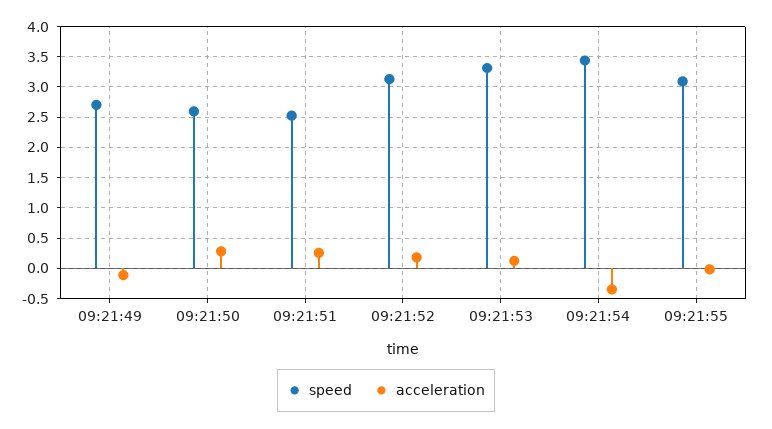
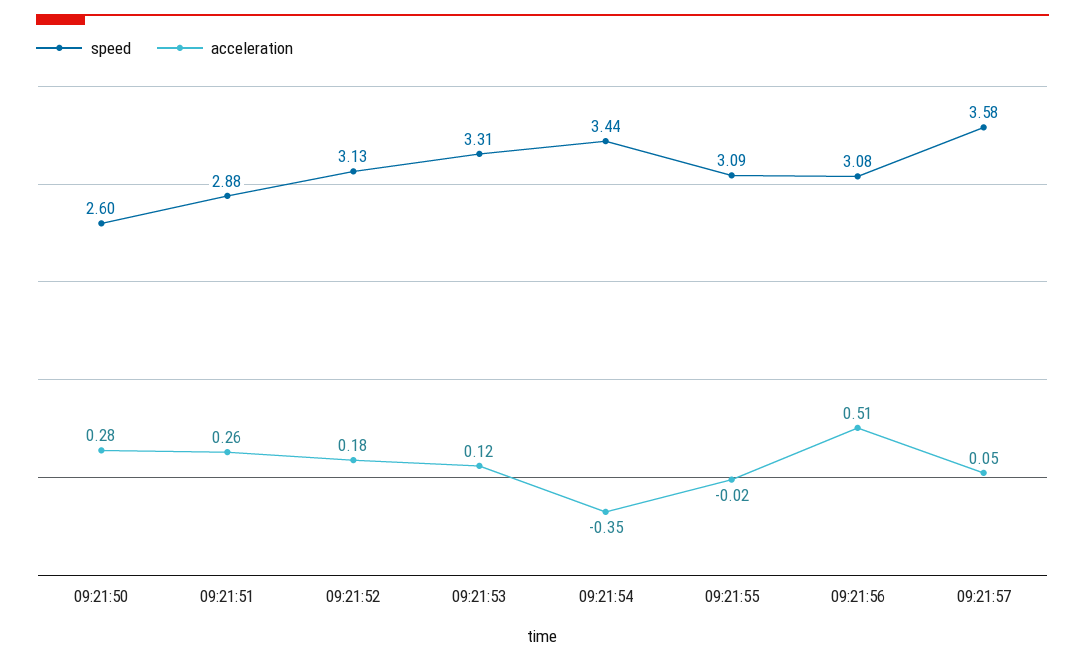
speed, 09:21:49: 2.7 -> none
acceleration, 09:21:49: -0.1 -> none
speed, 09:21:51: 2.5 -> 2.88
speed, 09:21:56: none -> 3.08
acceleration, 09:21:56: none -> 0.51
speed, 09:21:57: none -> 3.58
acceleration, 09:21:57: none -> 0.05

